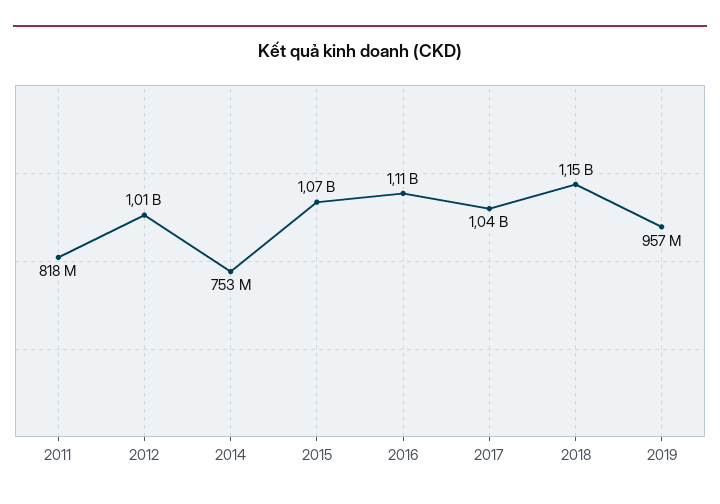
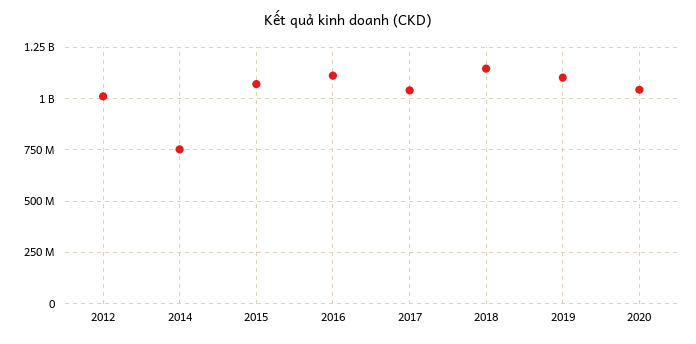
2011: 818000000 -> none
2019: 957000000 -> 1100000000
2020: none -> 1050000000

